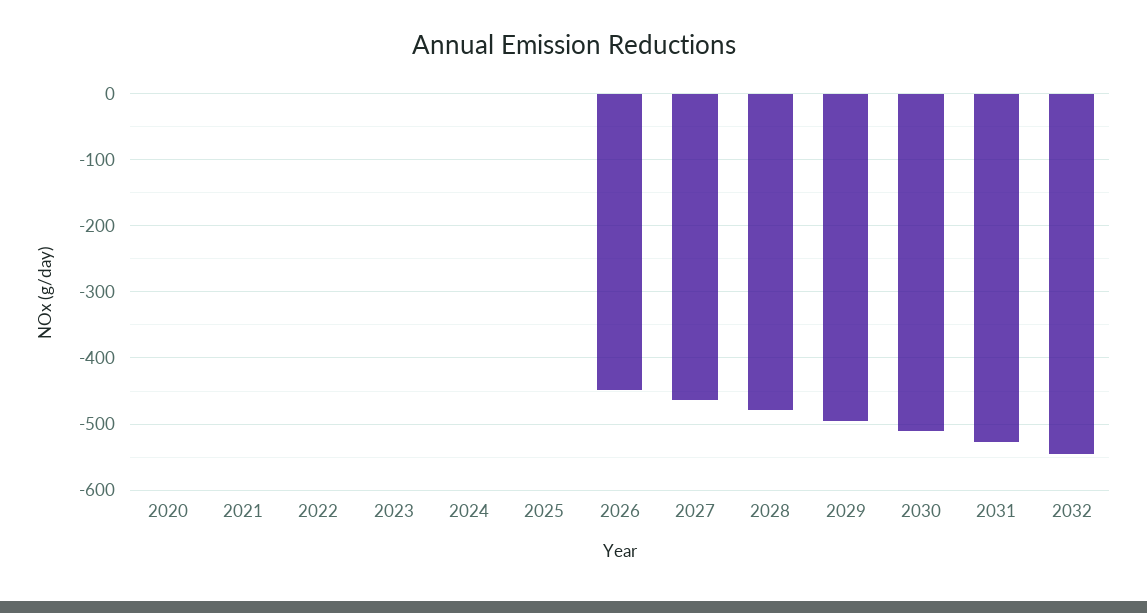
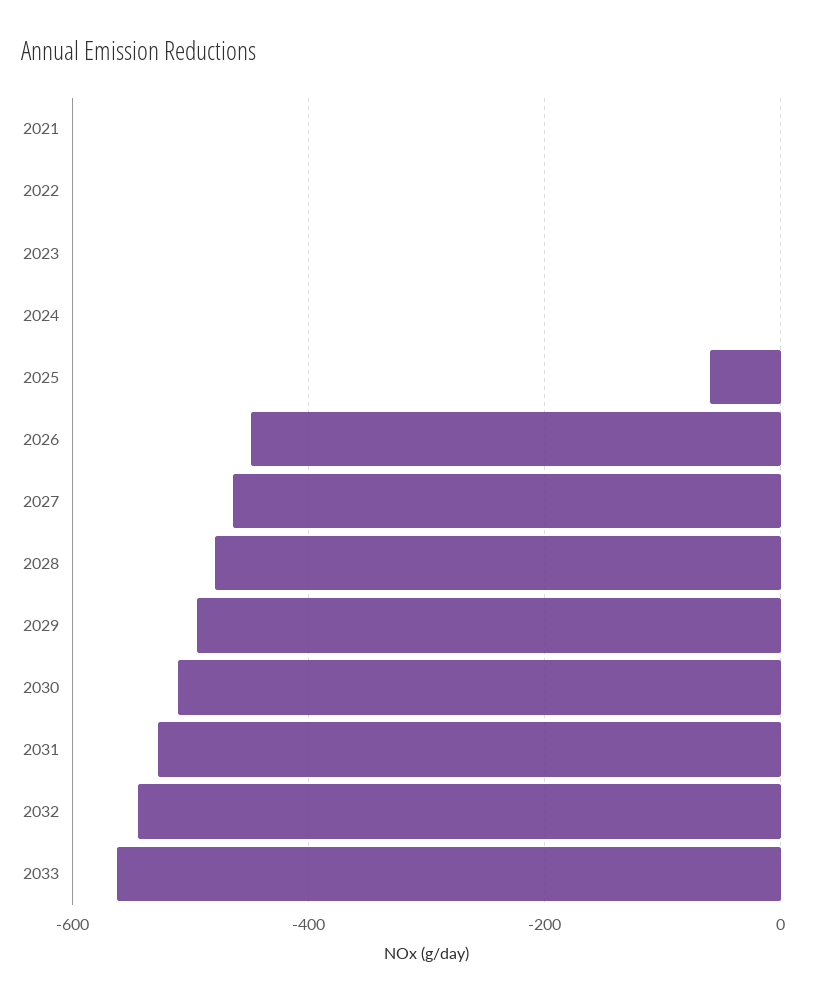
2020: 0 -> none
2025: 0 -> -60
2033: none -> -560

